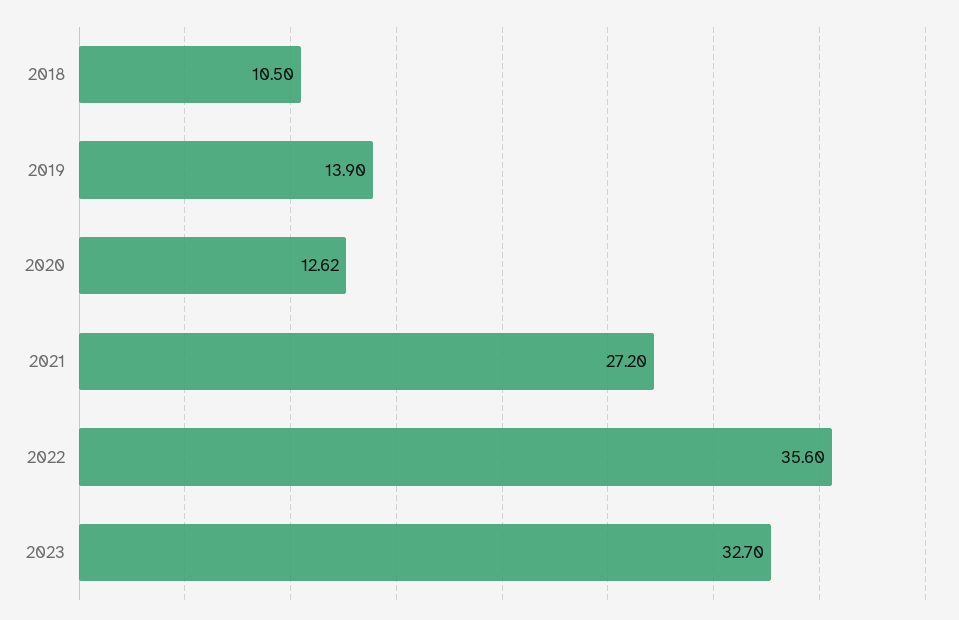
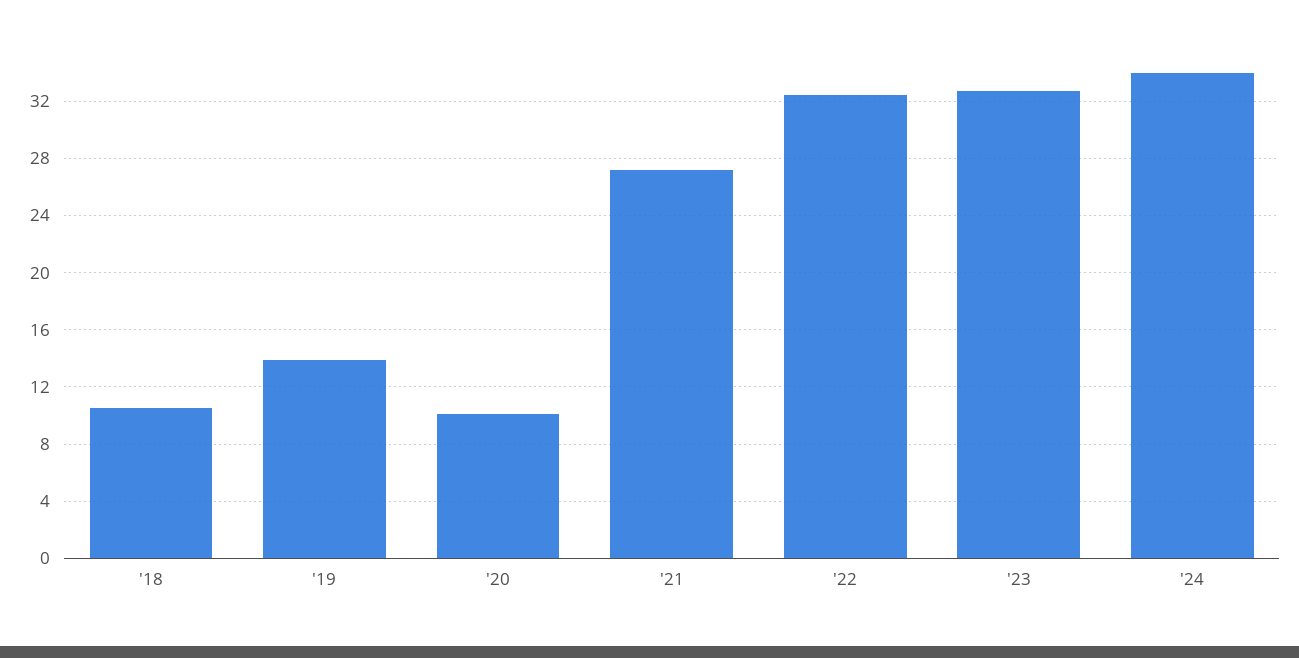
2020: 12.62 -> 10
2022: 35.6 -> 32.5
'24: none -> 34

